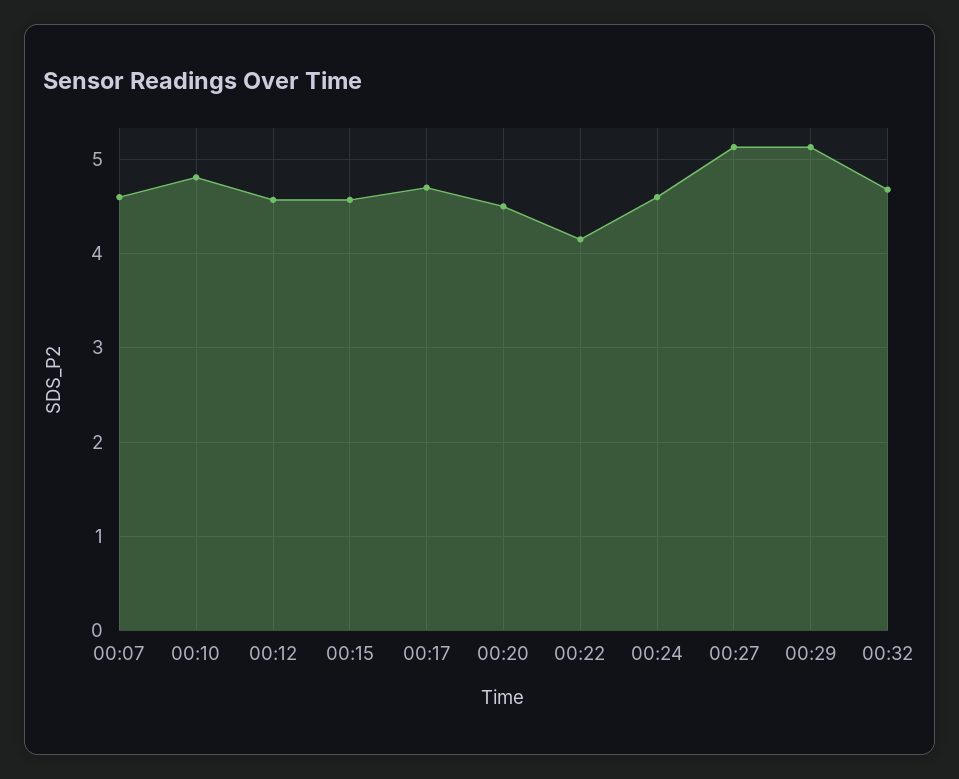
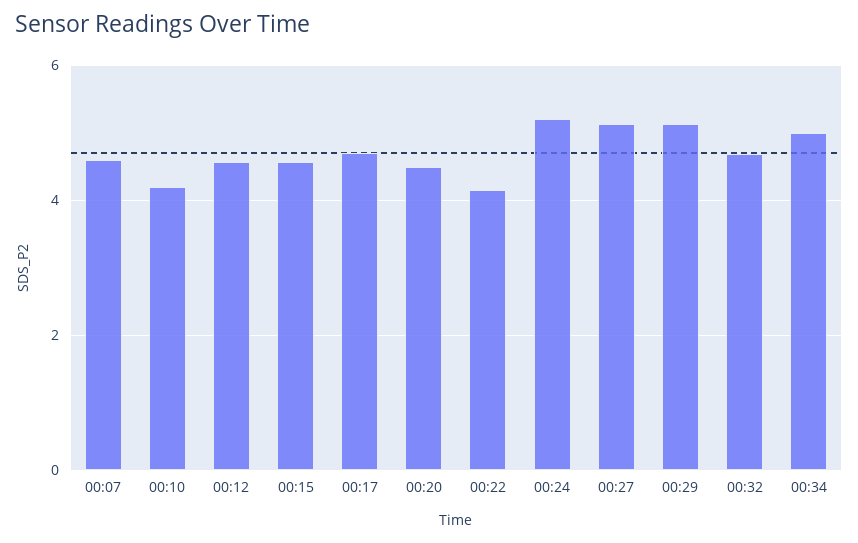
00:10: 4.8 -> 4.2
00:24: 4.6 -> 5.2
00:34: none -> 5

